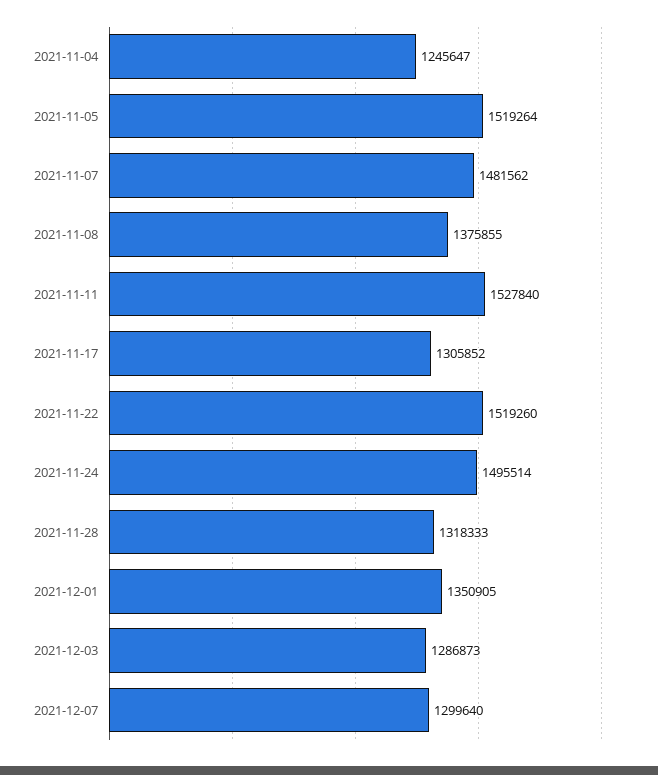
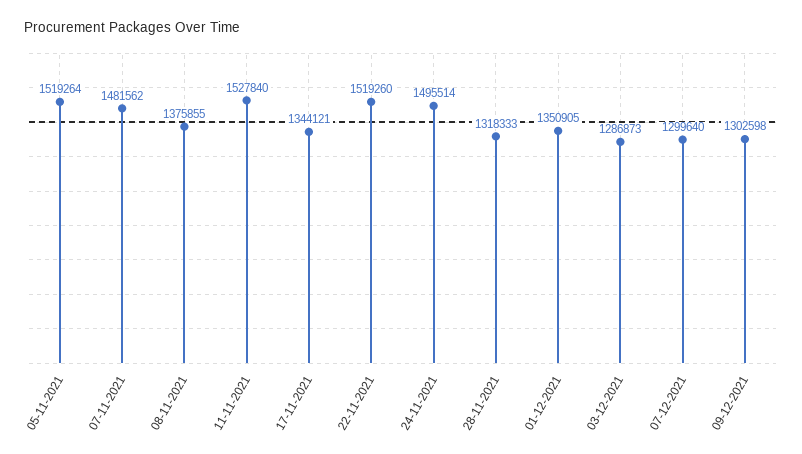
2021-11-04: 1245647 -> none
2021-11-17: 1305852 -> 1344121
09-12-2021: none -> 1302598

